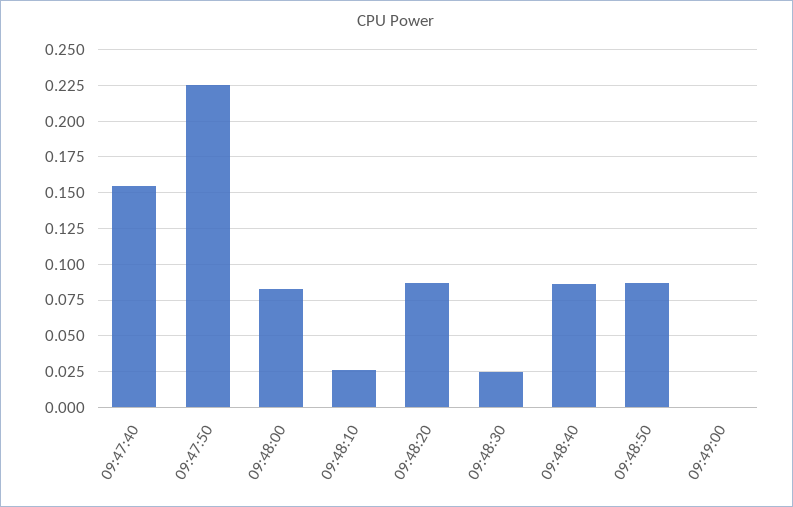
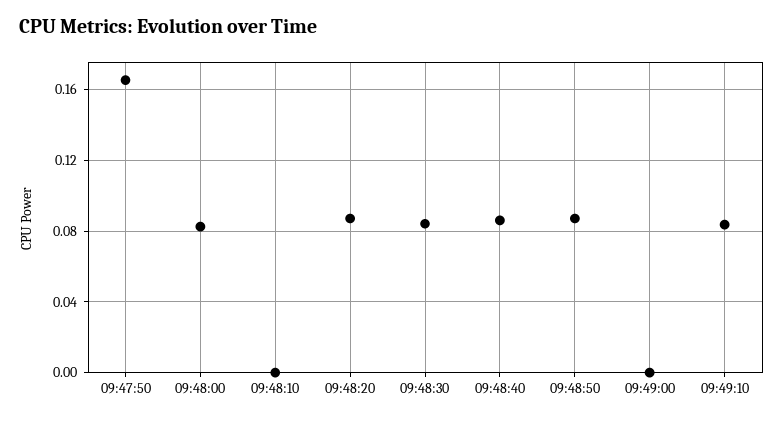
09:47:40: 0.155 -> none
09:47:50: 0.225 -> 0.165
09:48:10: 0.025 -> 0
09:48:30: 0.025 -> 0.085
09:49:10: none -> 0.085

